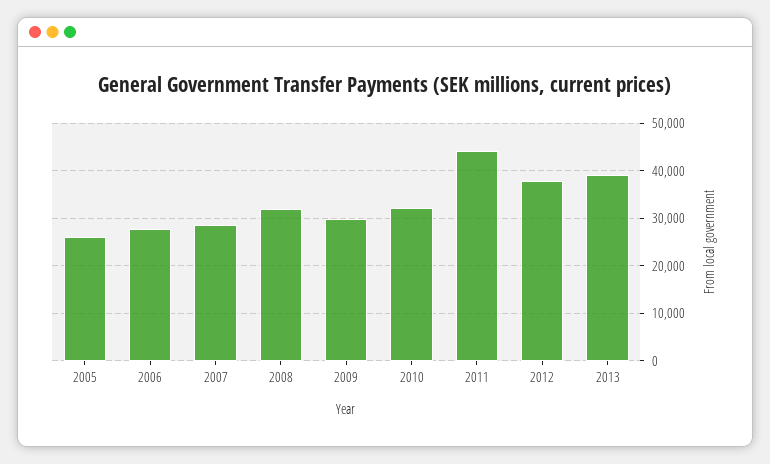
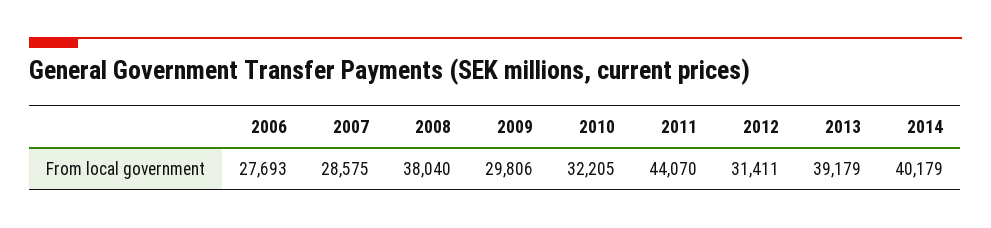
2005: 26000 -> none
2008: 32000 -> 38040
2012: 38000 -> 31411
2014: none -> 40179

